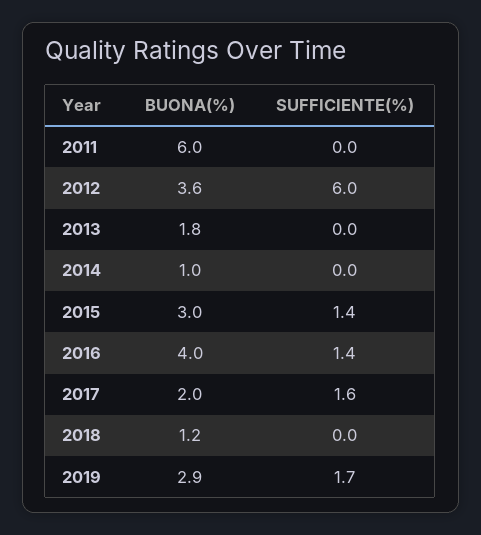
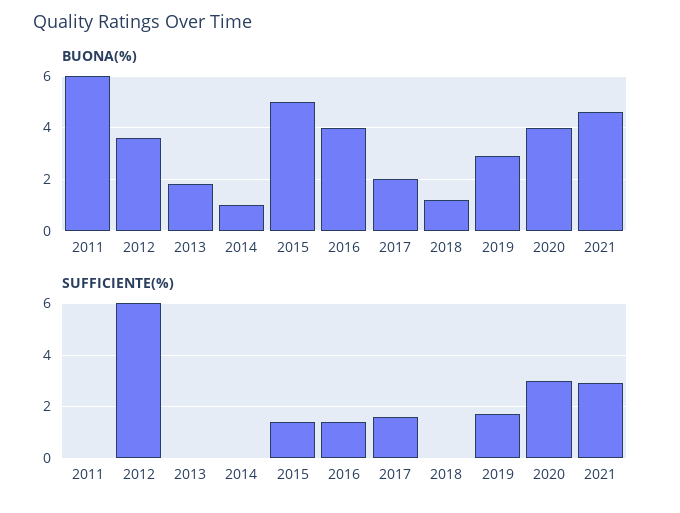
BUONA(%), 2015: 3 -> 5
BUONA(%), 2020: none -> 4
BUONA(%), 2021: none -> 4.5
SUFFICIENTE(%), 2020: none -> 3
SUFFICIENTE(%), 2021: none -> 3

